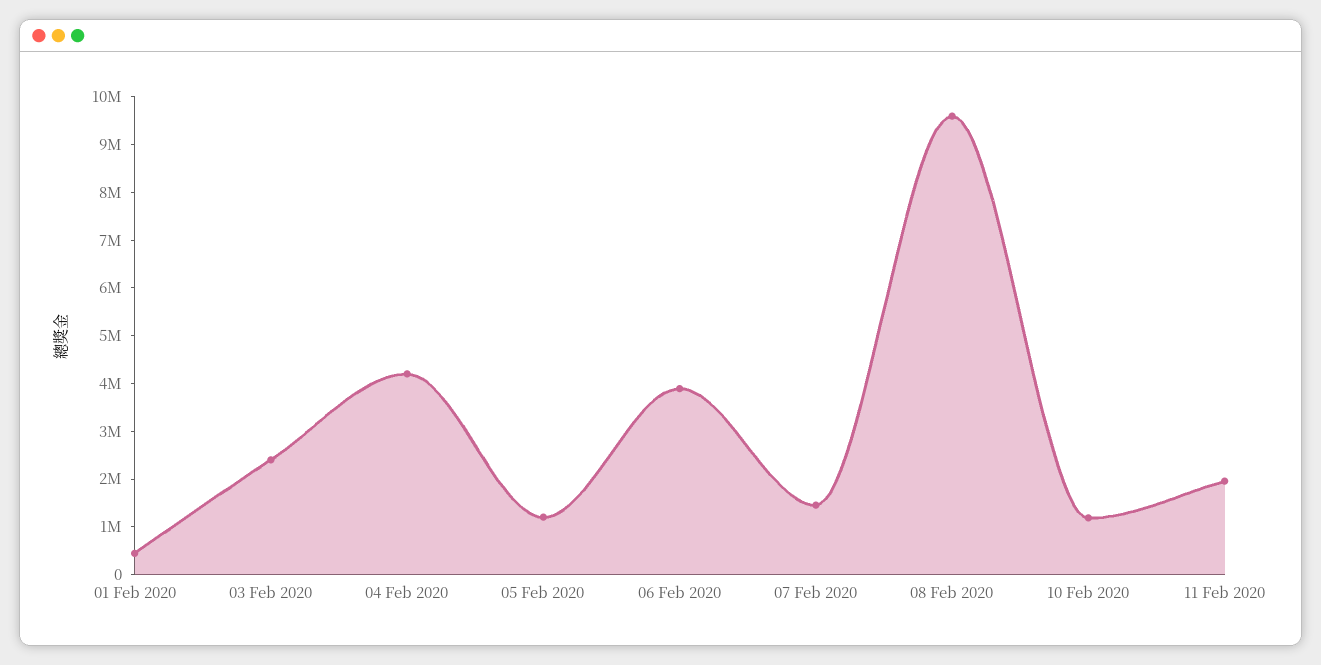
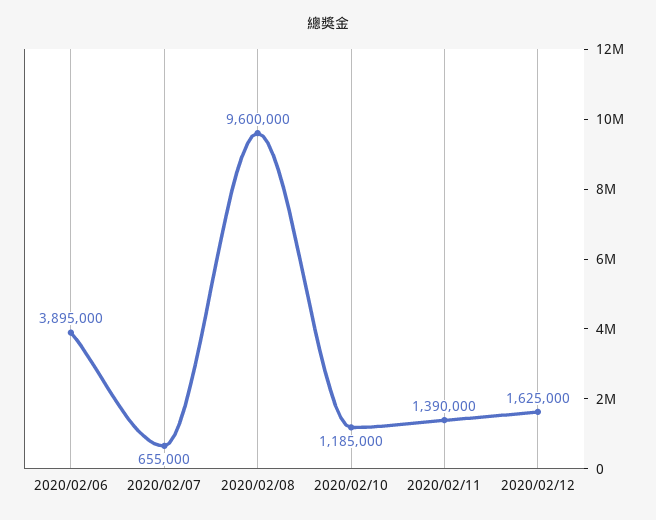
01 Feb 2020: 400000 -> none
03 Feb 2020: 2400000 -> none
04 Feb 2020: 4200000 -> none
05 Feb 2020: 1200000 -> none
07 Feb 2020: 1400000 -> 655000
11 Feb 2020: 2000000 -> 1390000
2020/02/12: none -> 1625000

